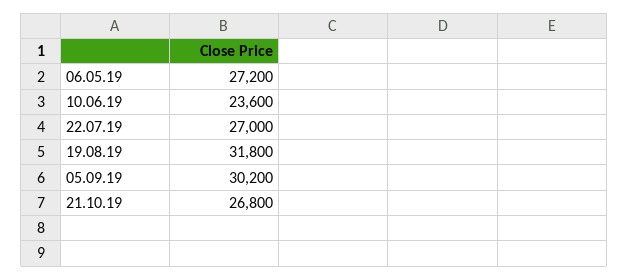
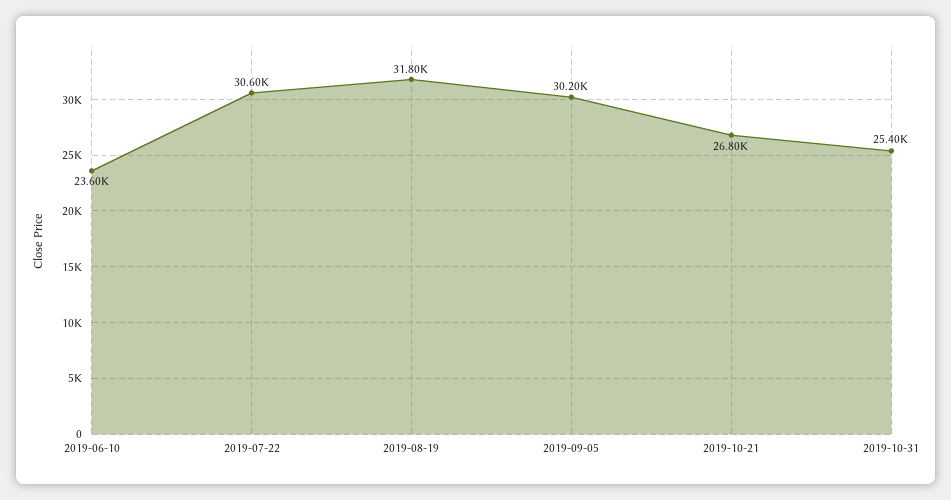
06.05.19: 27200 -> none
22.07.19: 27000 -> 30600
2019-10-31: none -> 25400

